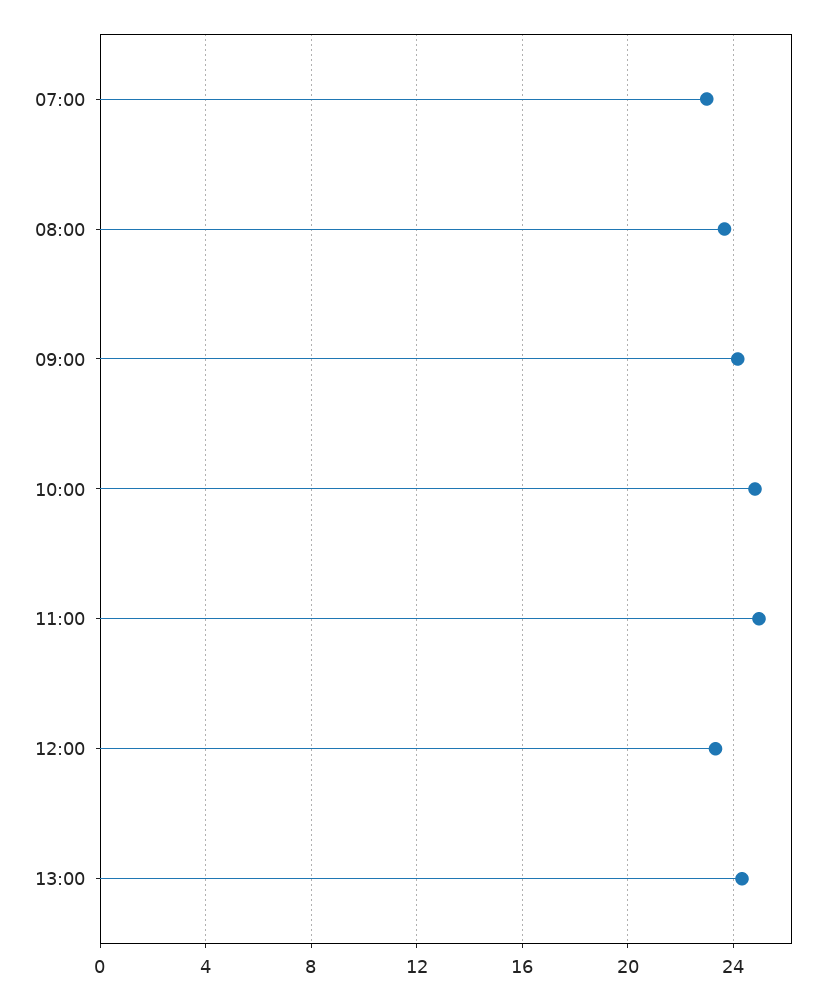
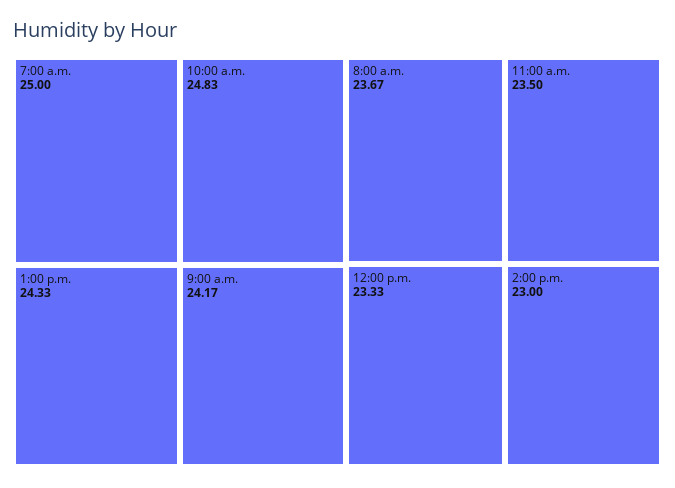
07:00: 23 -> 25
11:00: 25 -> 23.5
2:00 p.m.: none -> 23

